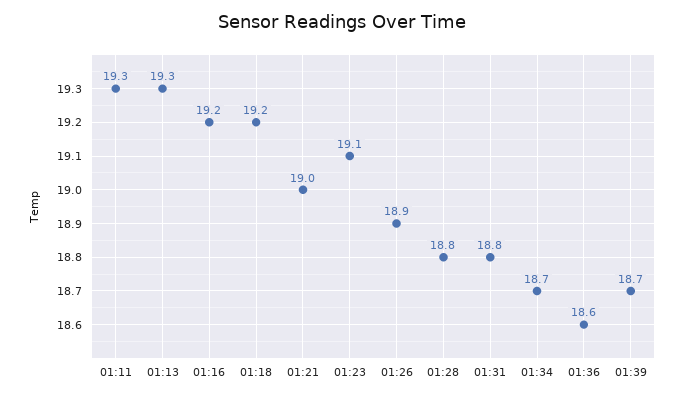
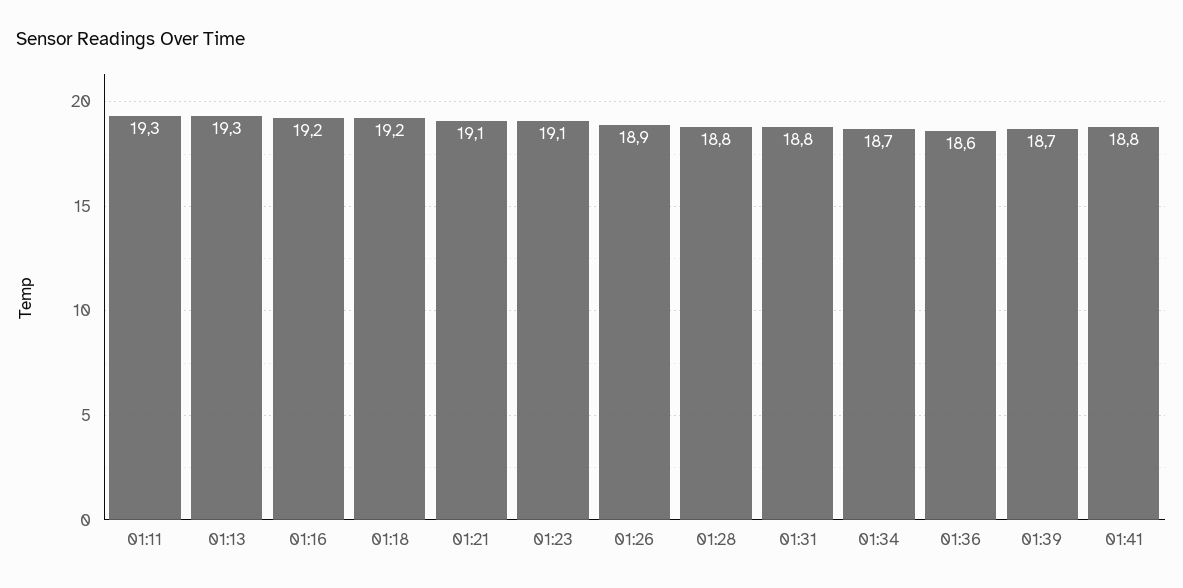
01:21: 19 -> 19.1
01:41: none -> 18.8

